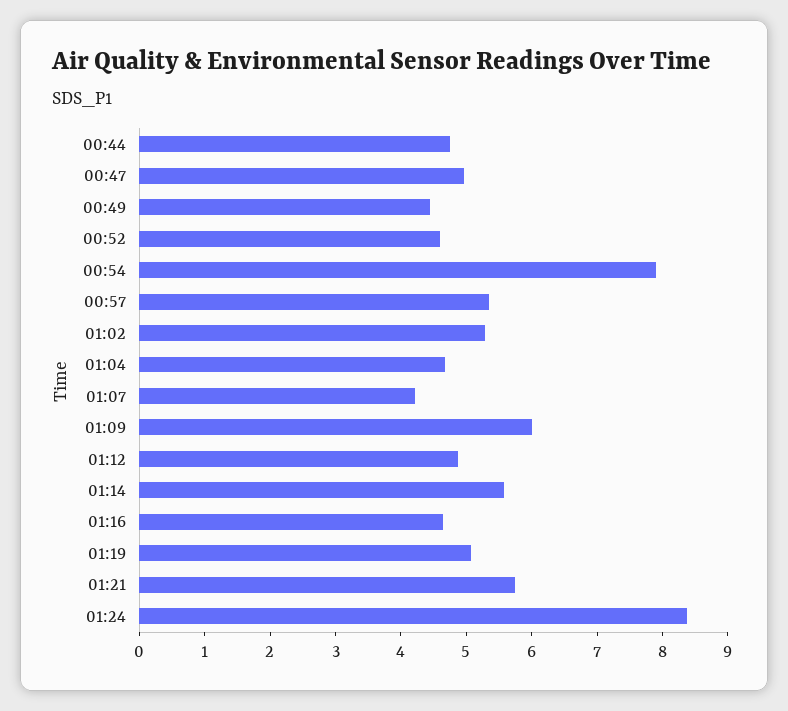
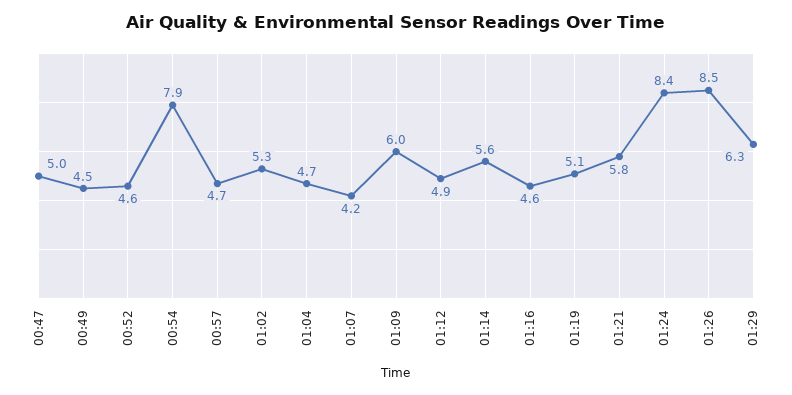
00:44: 4.8 -> none
00:57: 5.4 -> 4.7
01:26: none -> 8.5
01:29: none -> 6.3

